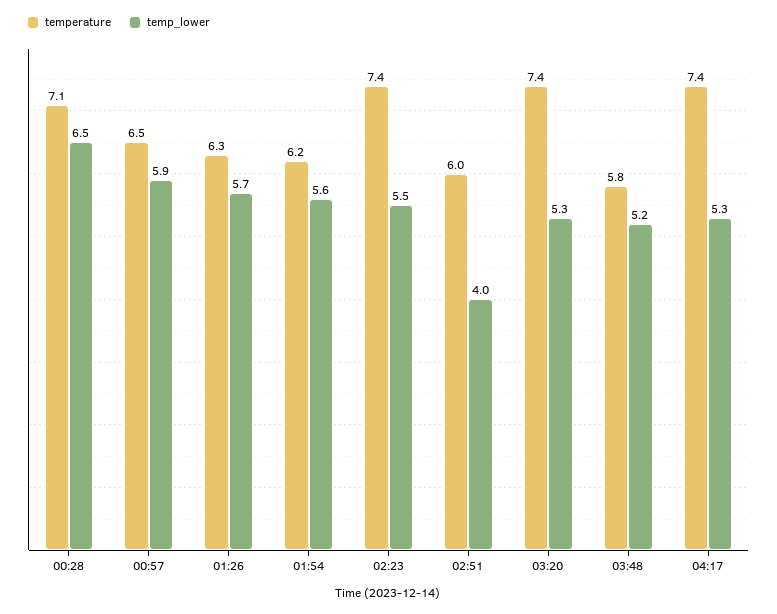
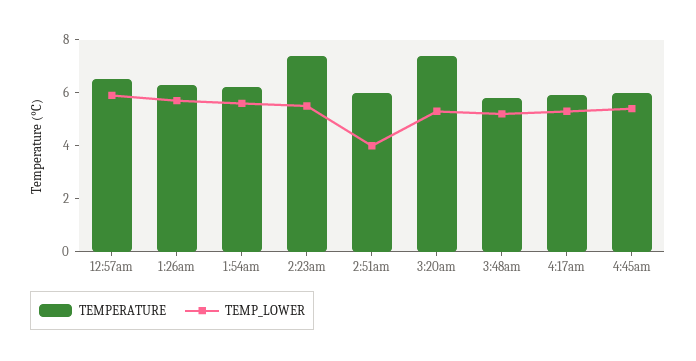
temperature, 00:28: 7.1 -> none
temp_lower, 00:28: 6.5 -> none
temperature, 04:17: 7.4 -> 6
temperature, 4:45am: none -> 6
temp_lower, 4:45am: none -> 5.5

